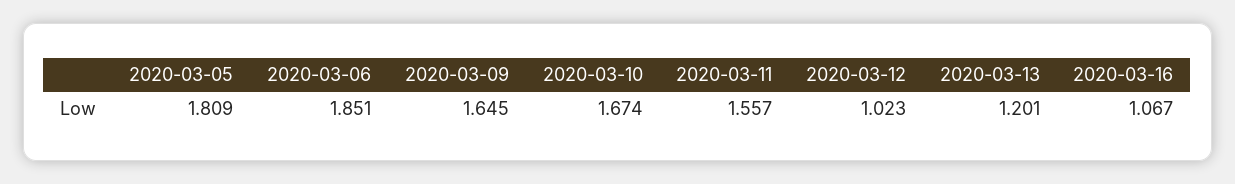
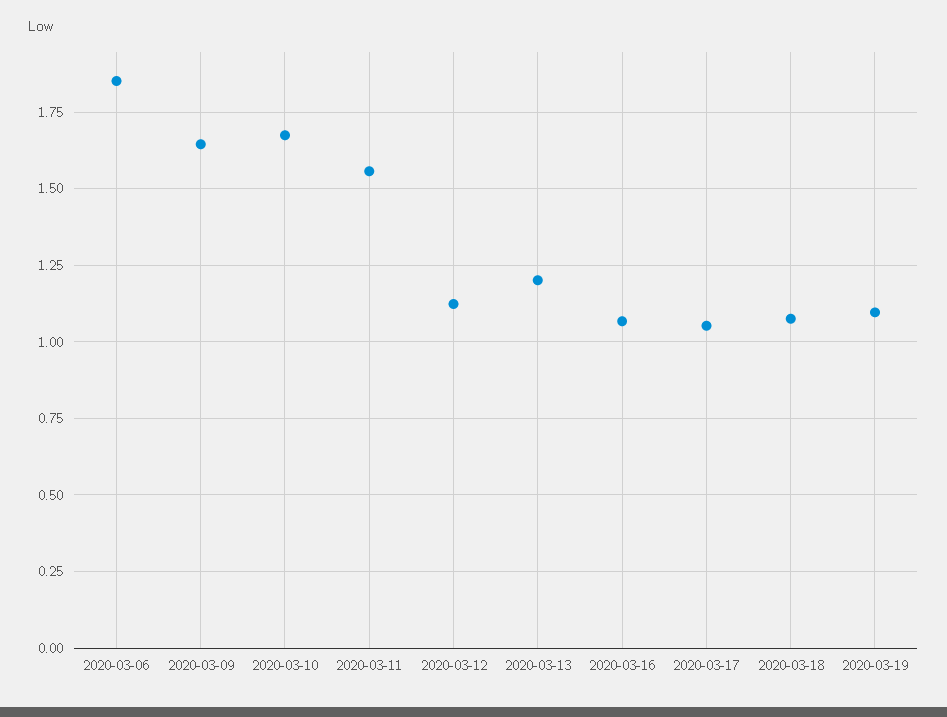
2020-03-05: 1.809 -> none
2020-03-12: 1.023 -> 1.125
2020-03-17: none -> 1.05
2020-03-18: none -> 1.075
2020-03-19: none -> 1.1

